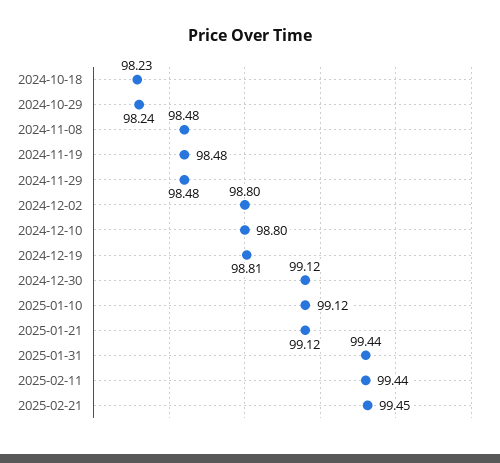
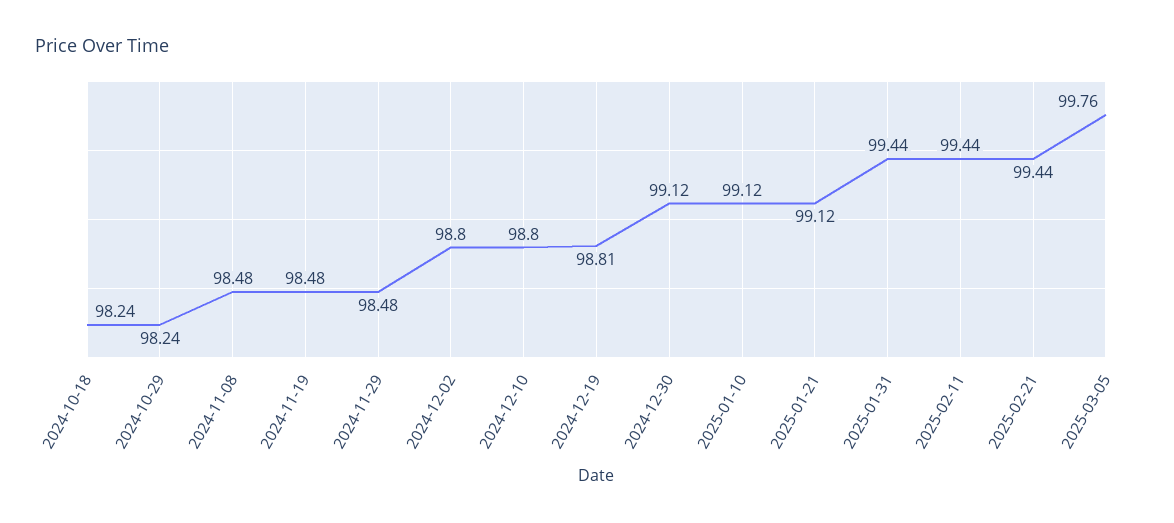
2024-10-18: 98.23 -> 98.24
2025-02-21: 99.45 -> 99.44
2025-03-05: none -> 99.76

